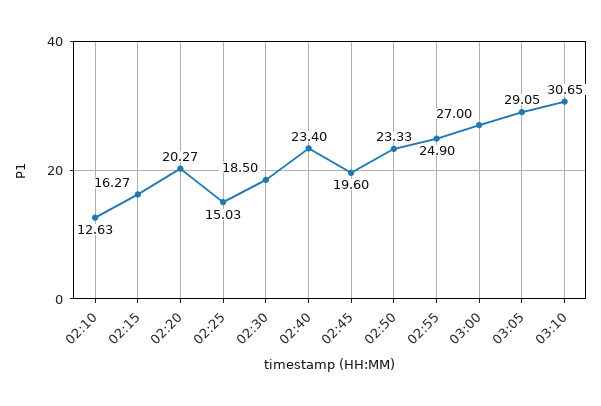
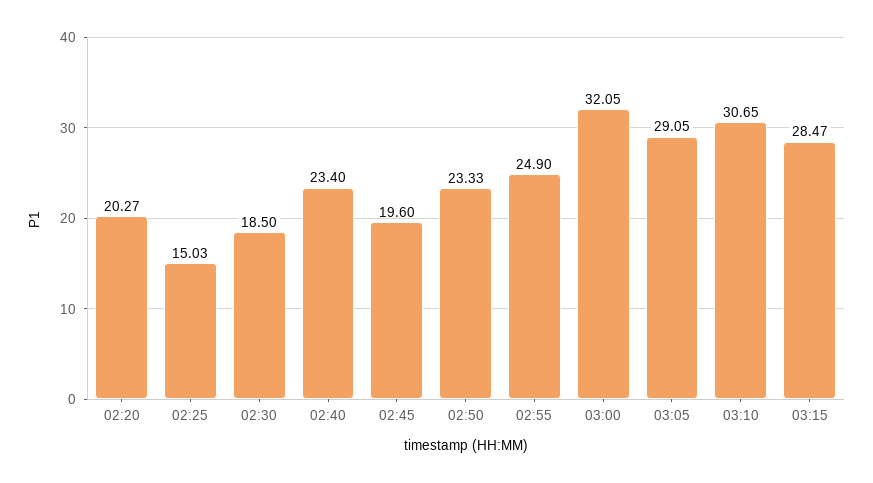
02:10: 12.63 -> none
02:15: 16.27 -> none
03:00: 27 -> 32.05
03:15: none -> 28.47

